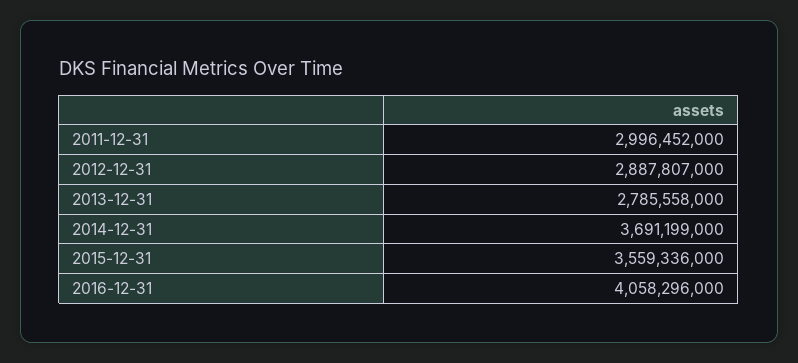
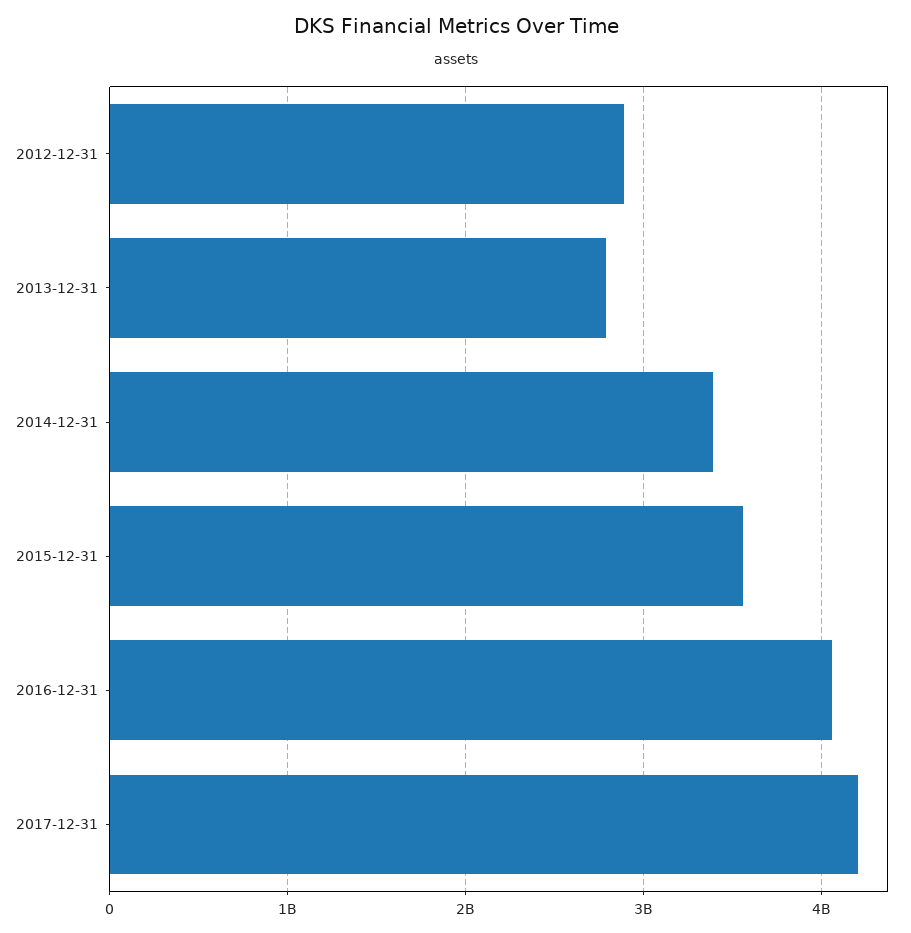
2011-12-31: 2996452000 -> none
2014-12-31: 3691199000 -> 3400000000
2017-12-31: none -> 4200000000

